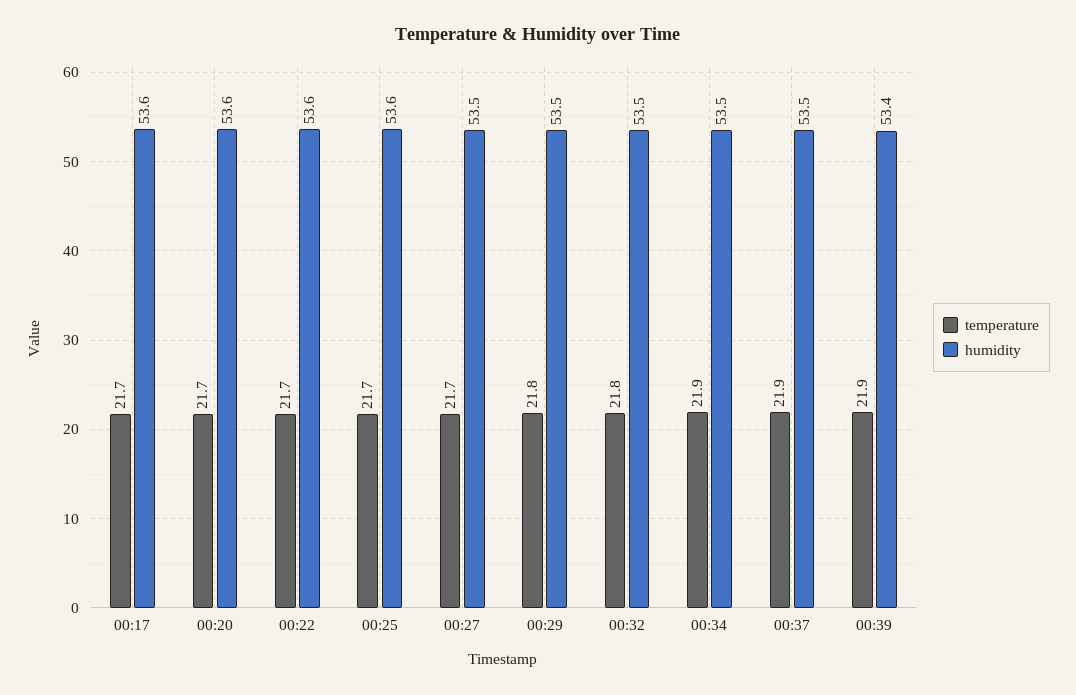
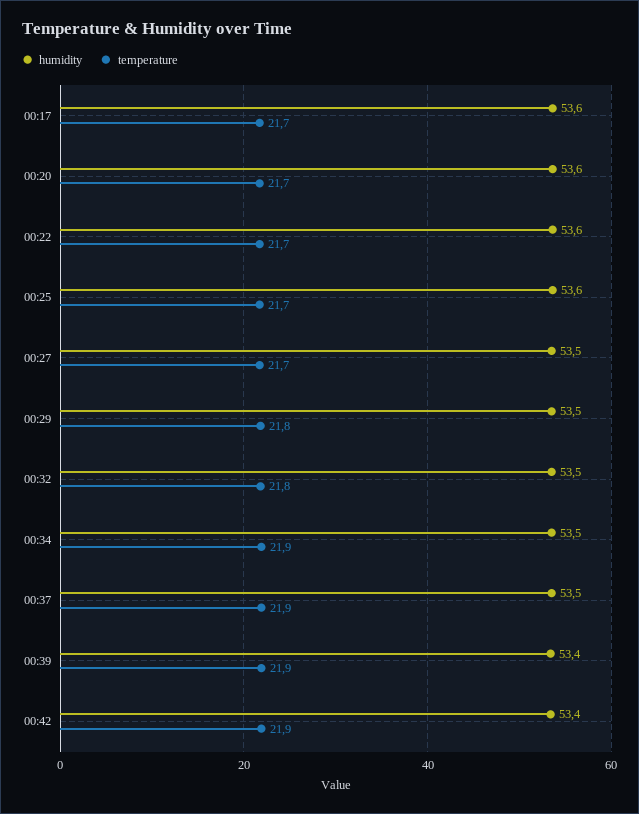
humidity, 00:42: none -> 53.4
temperature, 00:42: none -> 21.9

